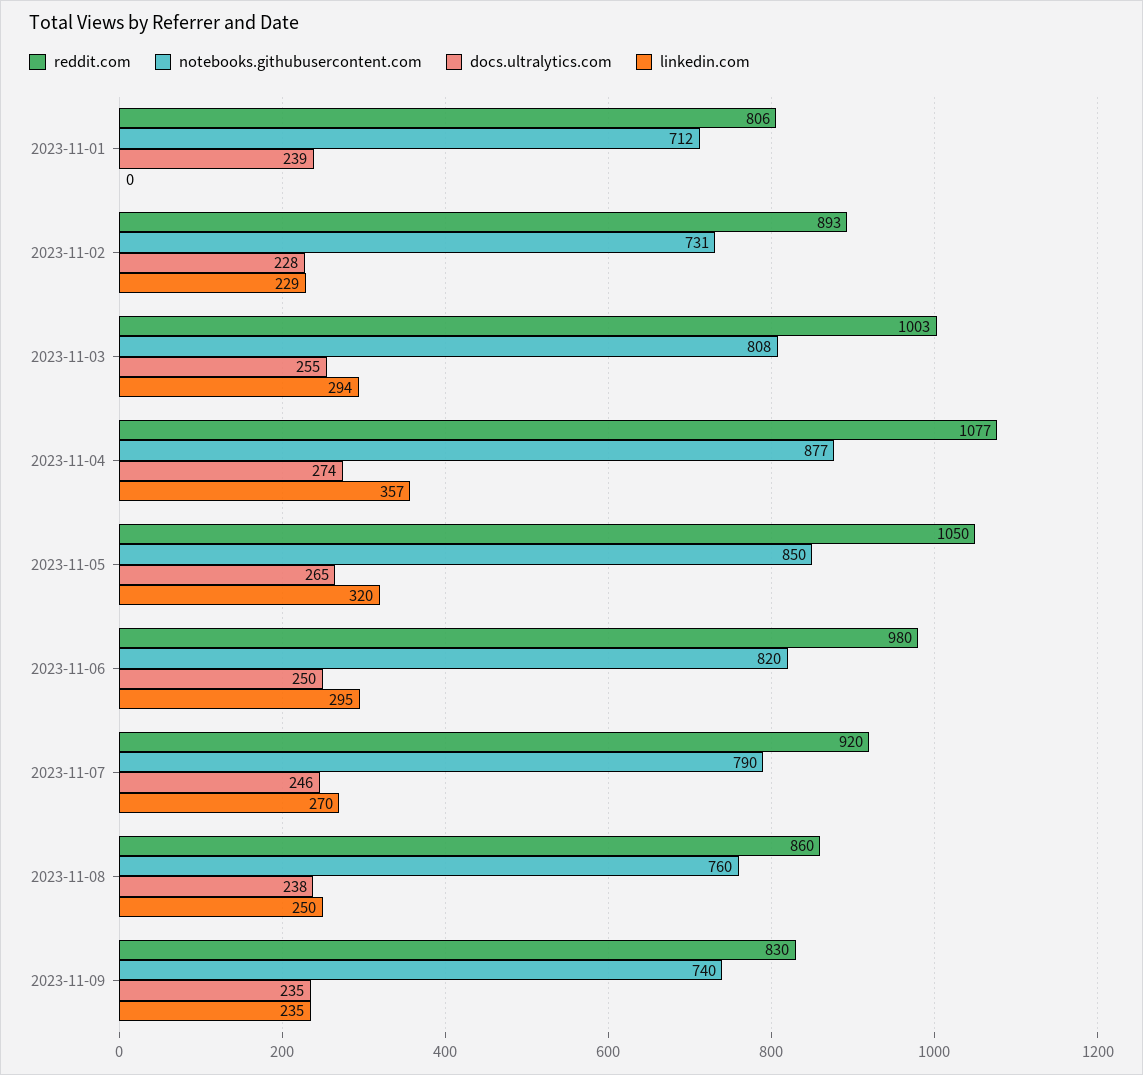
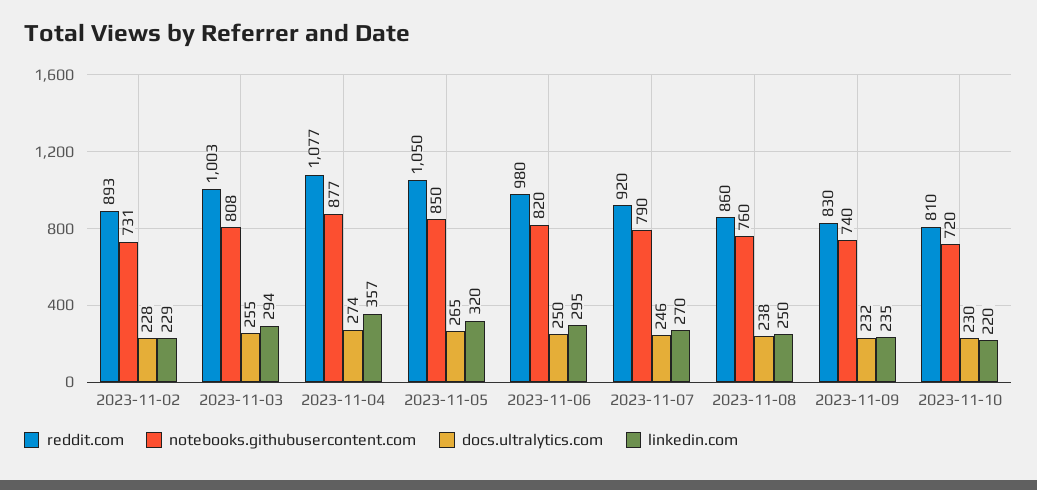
reddit.com, 2023-11-01: 806 -> none
notebooks.githubusercontent.com, 2023-11-01: 712 -> none
docs.ultralytics.com, 2023-11-01: 239 -> none
linkedin.com, 2023-11-01: 0 -> none
docs.ultralytics.com, 2023-11-09: 235 -> 232
reddit.com, 2023-11-10: none -> 810
notebooks.githubusercontent.com, 2023-11-10: none -> 720
docs.ultralytics.com, 2023-11-10: none -> 230
linkedin.com, 2023-11-10: none -> 220

